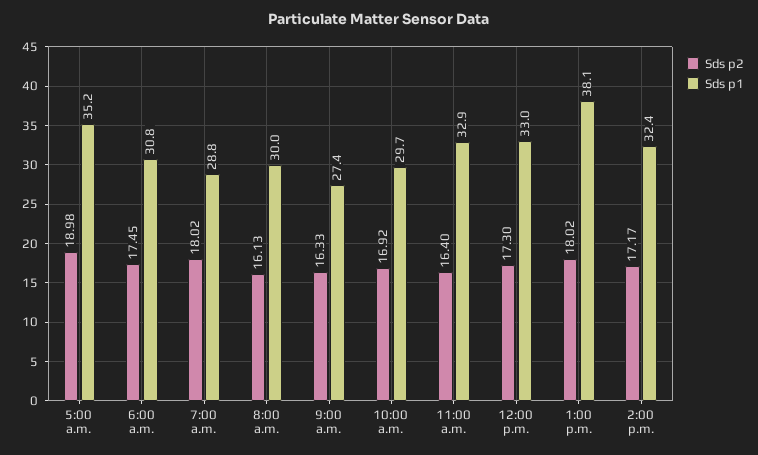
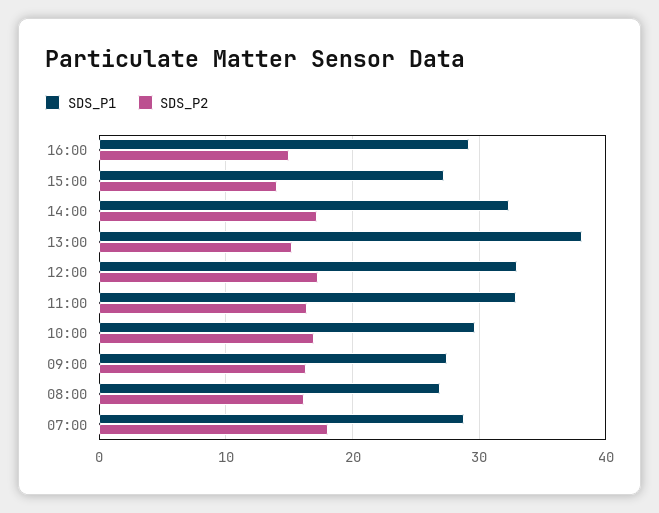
Sds p2, 5:00 a.m.: 18.98 -> none
Sds p1, 5:00 a.m.: 35.2 -> none
Sds p2, 6:00 a.m.: 17.45 -> none
Sds p1, 6:00 a.m.: 30.8 -> none
Sds p1, 8:00 a.m.: 30 -> 27
Sds p2, 1:00 p.m.: 18.02 -> 15
Sds p1, 16:00: none -> 29
Sds p2, 16:00: none -> 15
Sds p1, 15:00: none -> 27
Sds p2, 15:00: none -> 14

